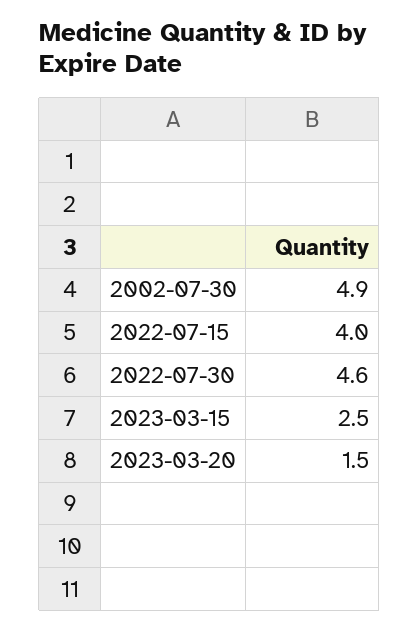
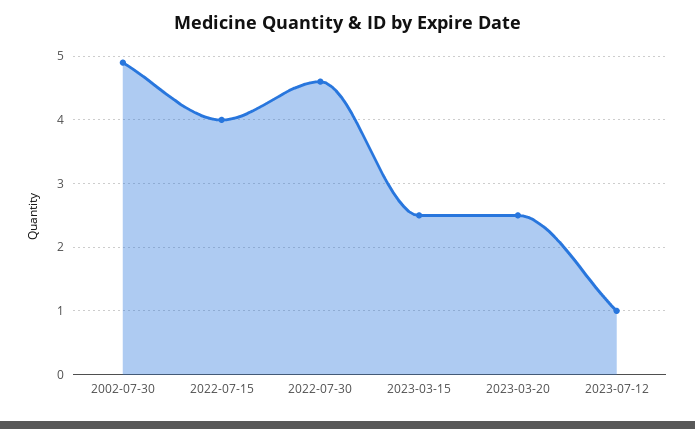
2023-03-20: 1.5 -> 2.5
2023-07-12: none -> 1

